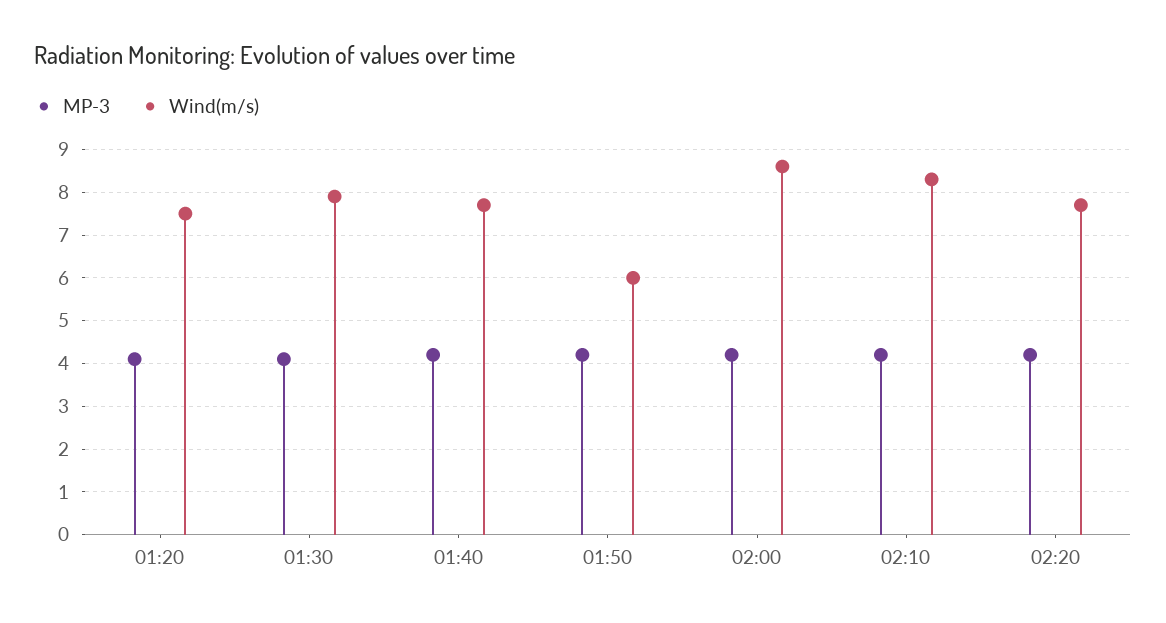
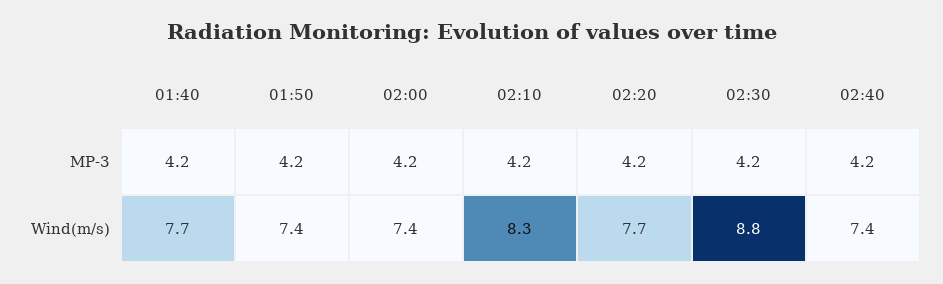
MP-3, 01:20: 4 -> none
Wind(m/s), 01:20: 7.5 -> none
MP-3, 01:30: 4 -> none
Wind(m/s), 01:30: 8 -> none
Wind(m/s), 01:50: 6 -> 7.4
Wind(m/s), 02:00: 8.5 -> 7.4
MP-3, 02:30: none -> 4.2
MP-3, 02:40: none -> 4.2
Wind(m/s), 02:30: none -> 8.8
Wind(m/s), 02:40: none -> 7.4

